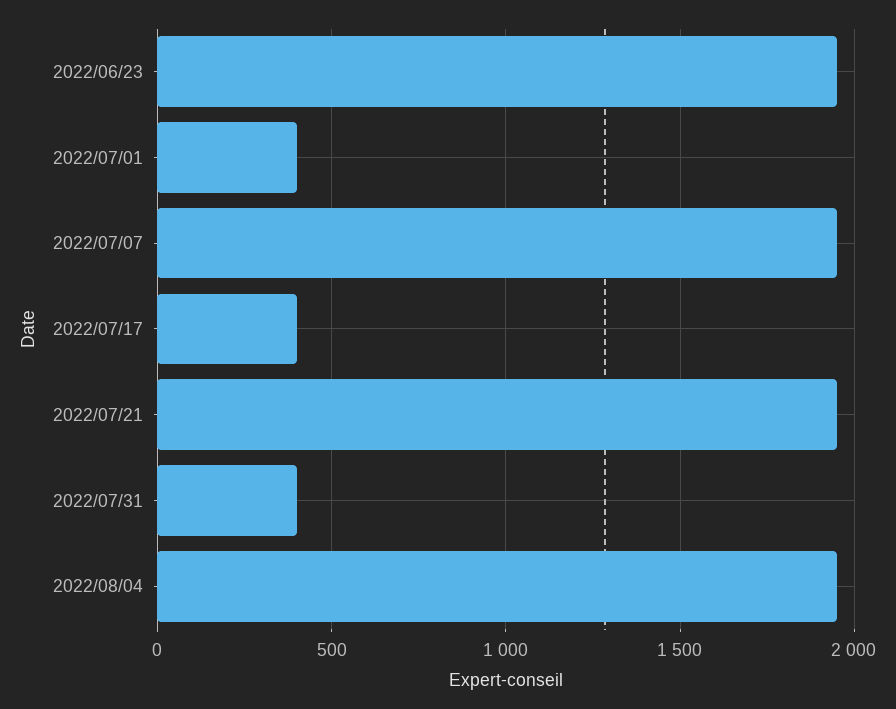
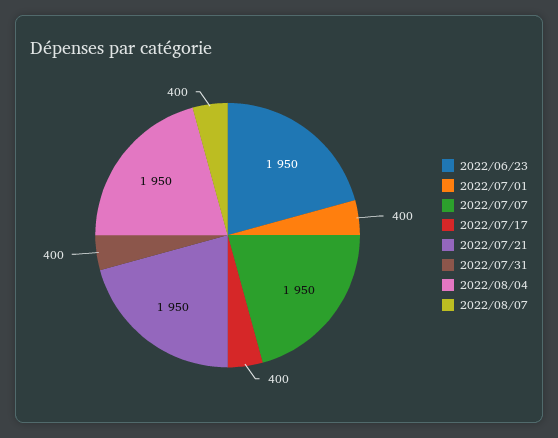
2022/08/07: none -> 400

